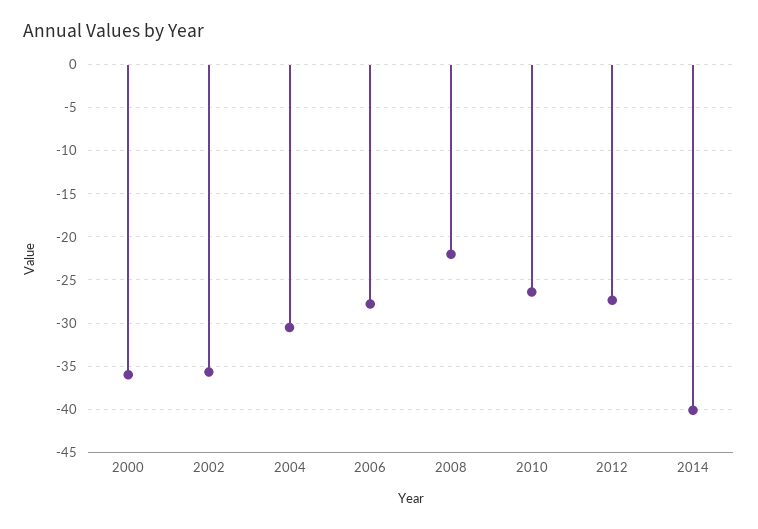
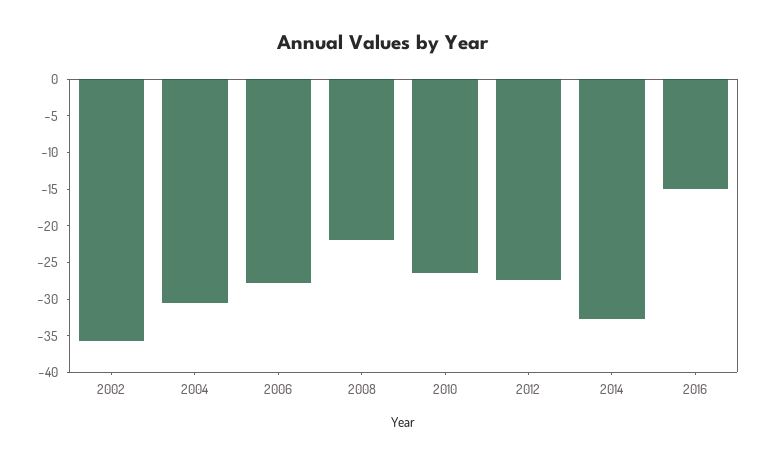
2000: -36 -> none
2014: -40 -> -32.5
2016: none -> -15

